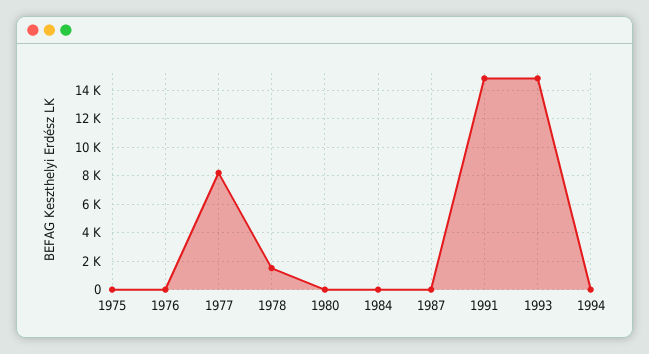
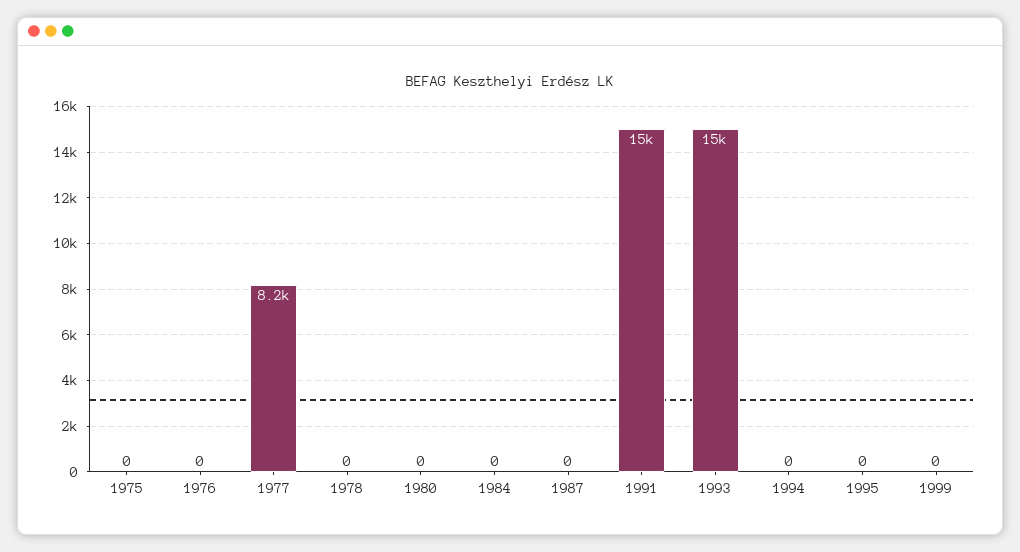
1978: 1500 -> 0
1995: none -> 0
1999: none -> 0

